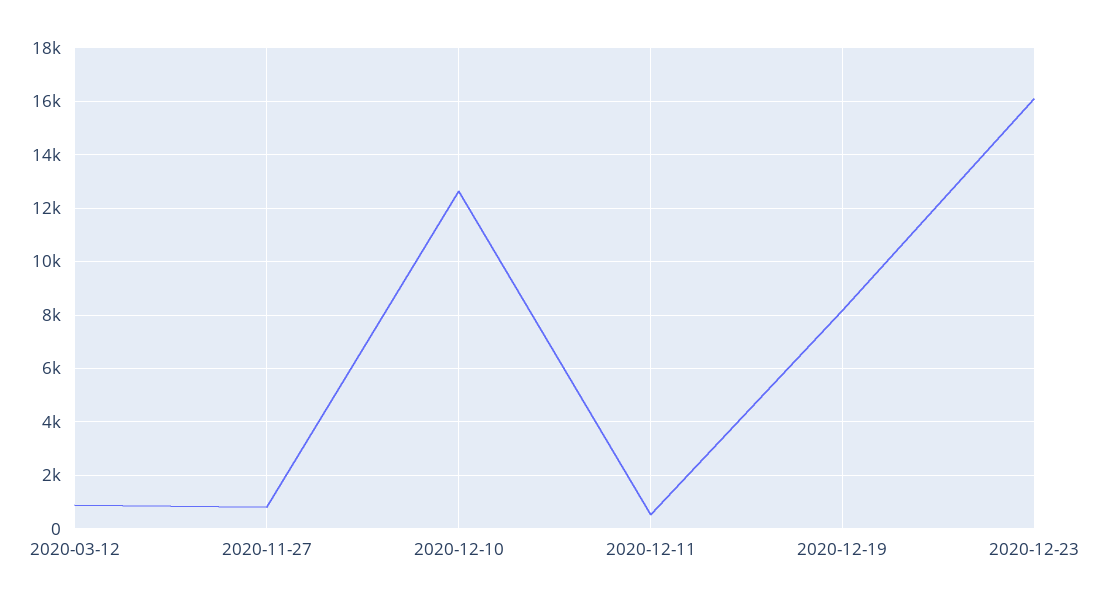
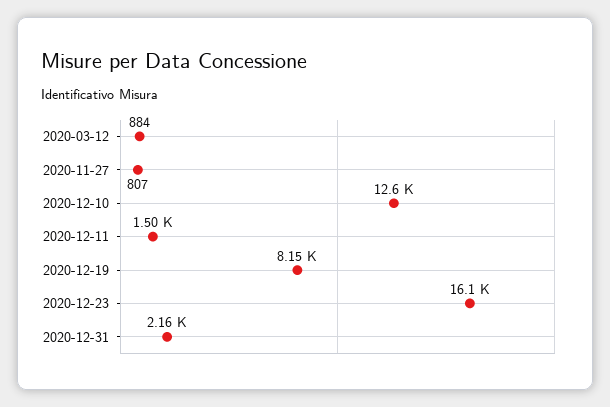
2020-12-11: 500 -> 1500
2020-12-31: none -> 2160

